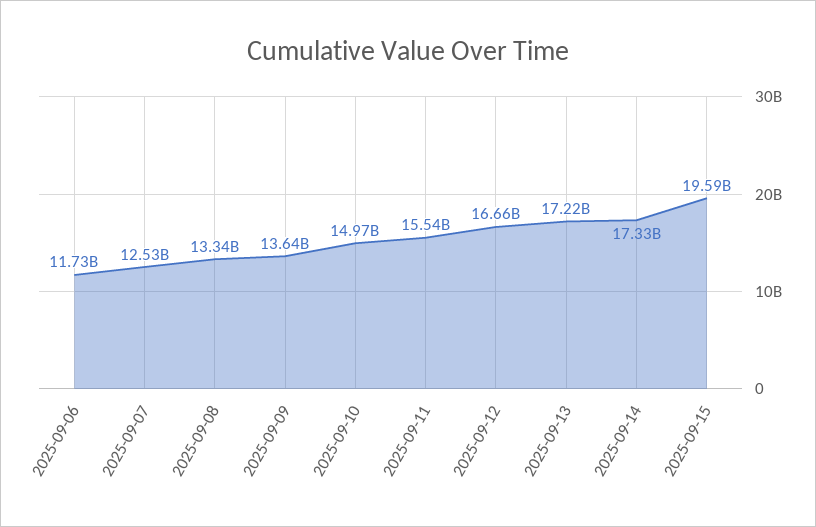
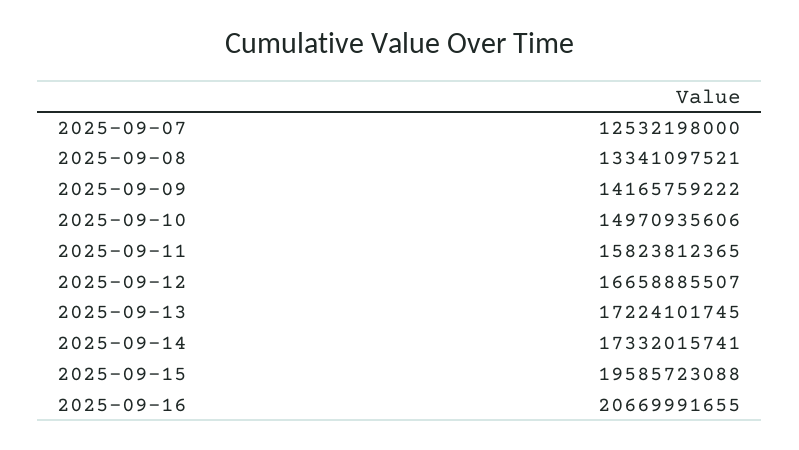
2025-09-06: 11730000000 -> none
2025-09-09: 13640000000 -> 14165759222
2025-09-11: 15540000000 -> 15823812365
2025-09-16: none -> 20669991655

